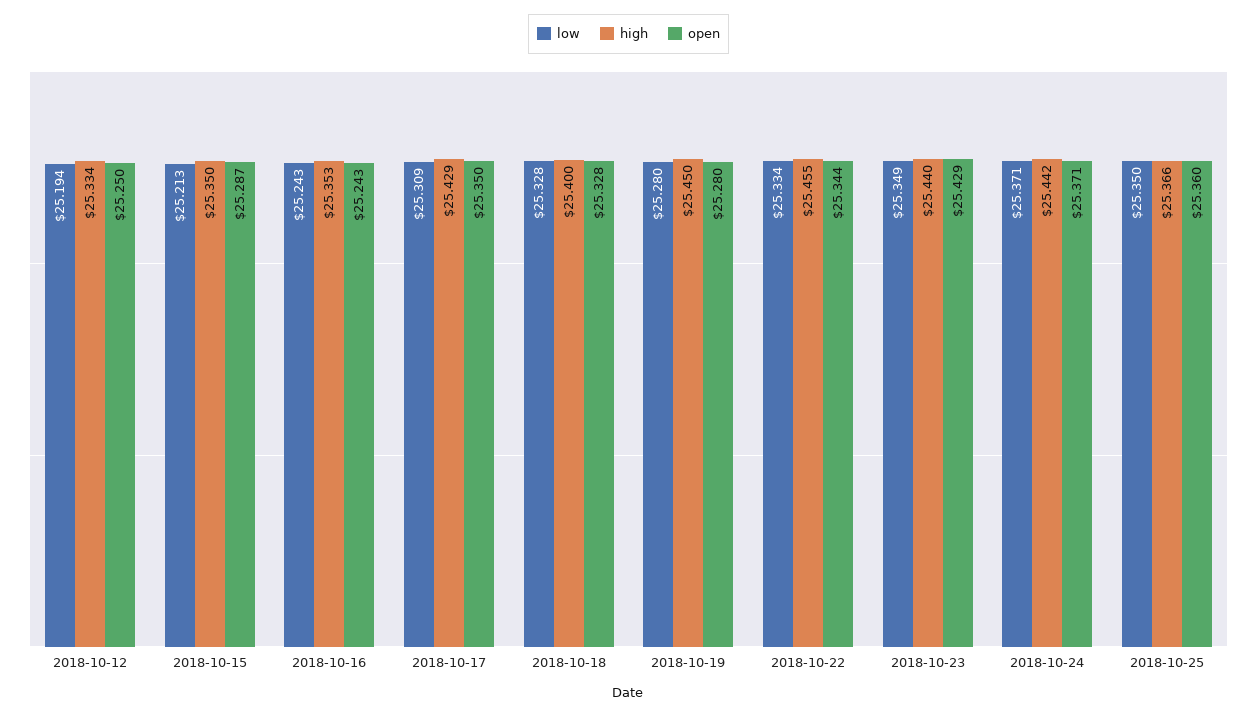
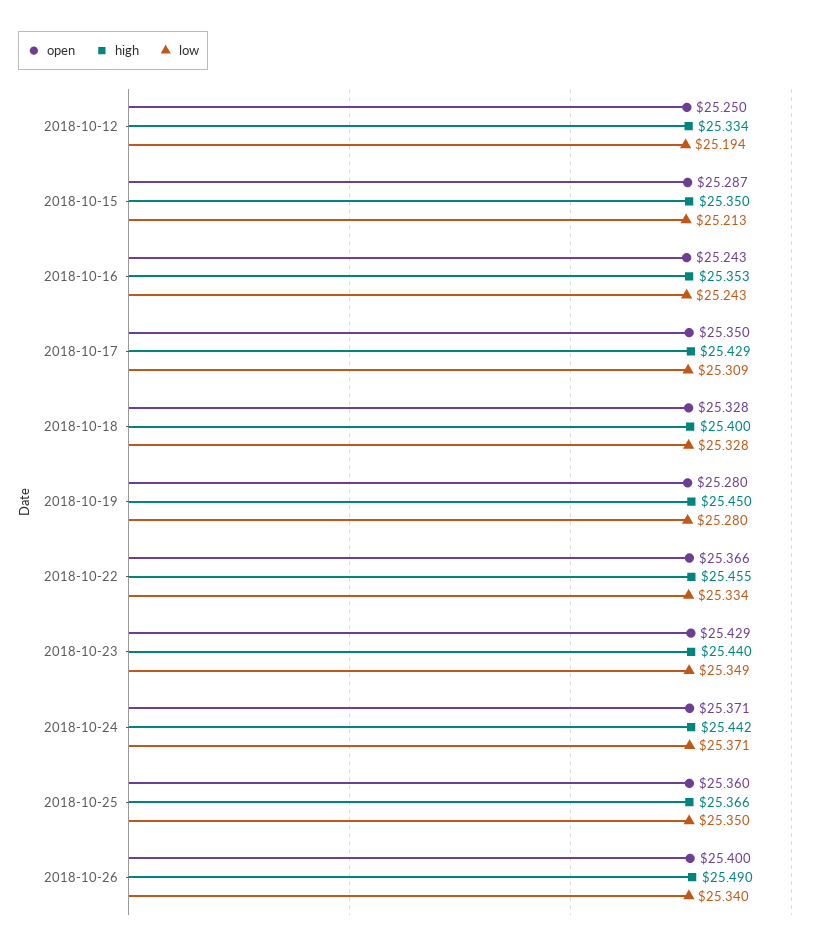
open, 2018-10-22: 25.344 -> 25.366
open, 2018-10-26: none -> 25.4
high, 2018-10-26: none -> 25.49
low, 2018-10-26: none -> 25.34

